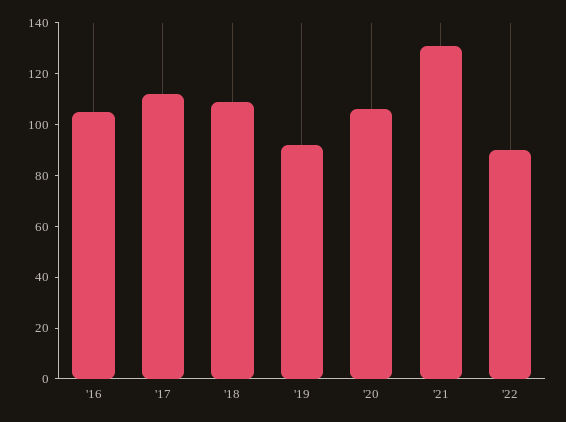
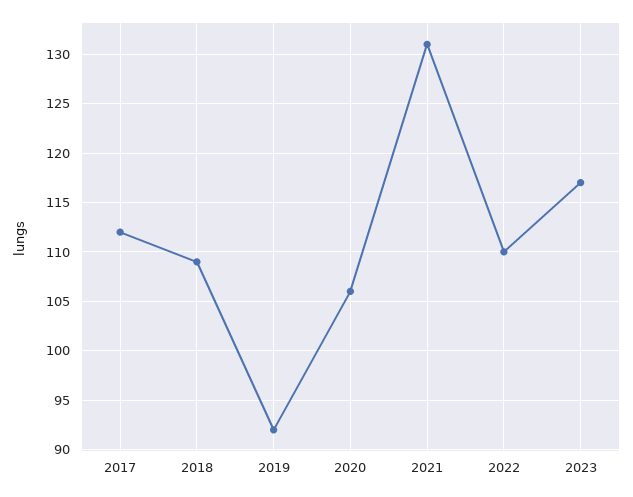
'16: 105 -> none
'22: 90 -> 110
2023: none -> 117

